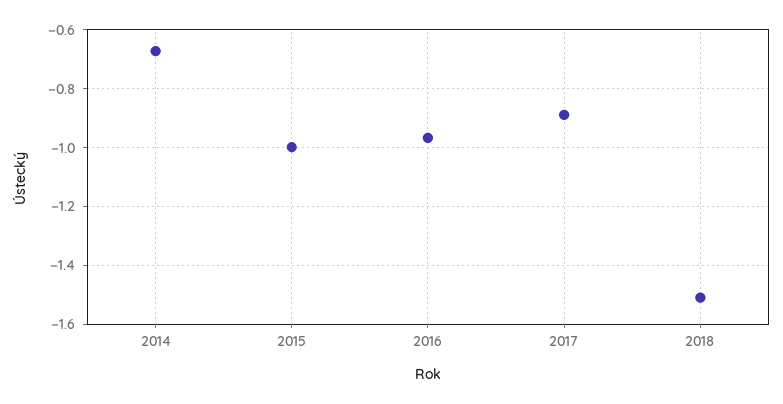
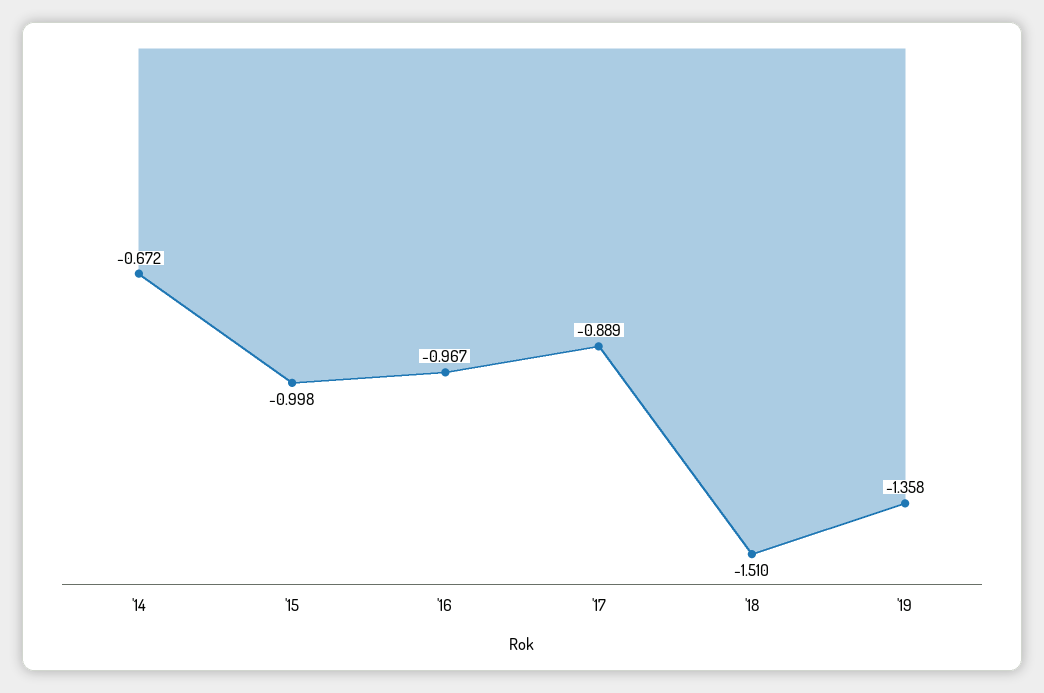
'19: none -> -1.358

